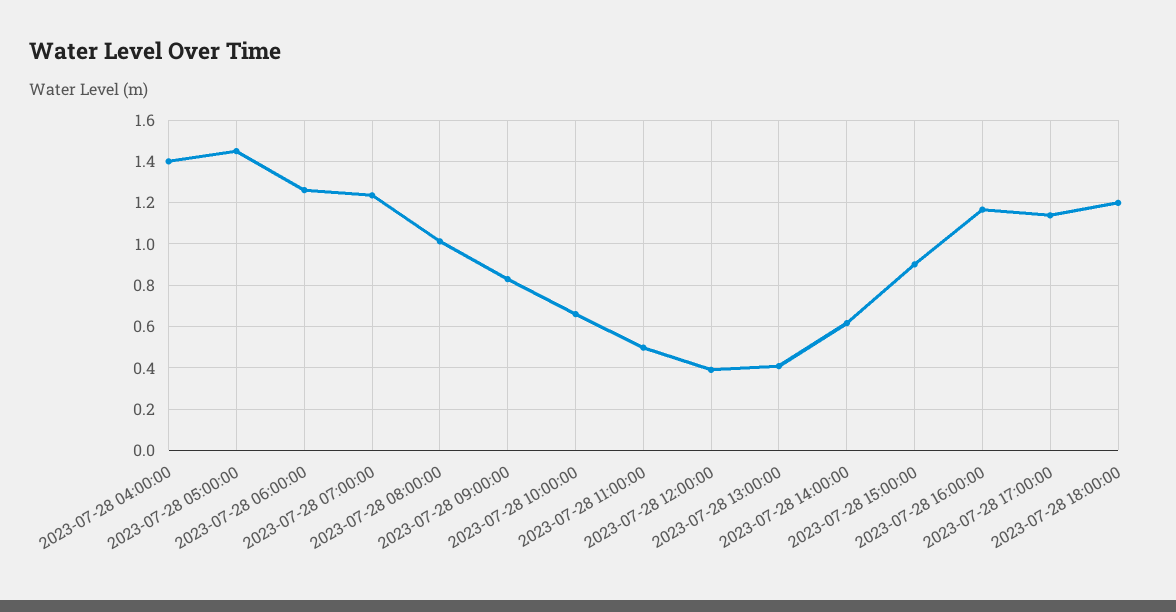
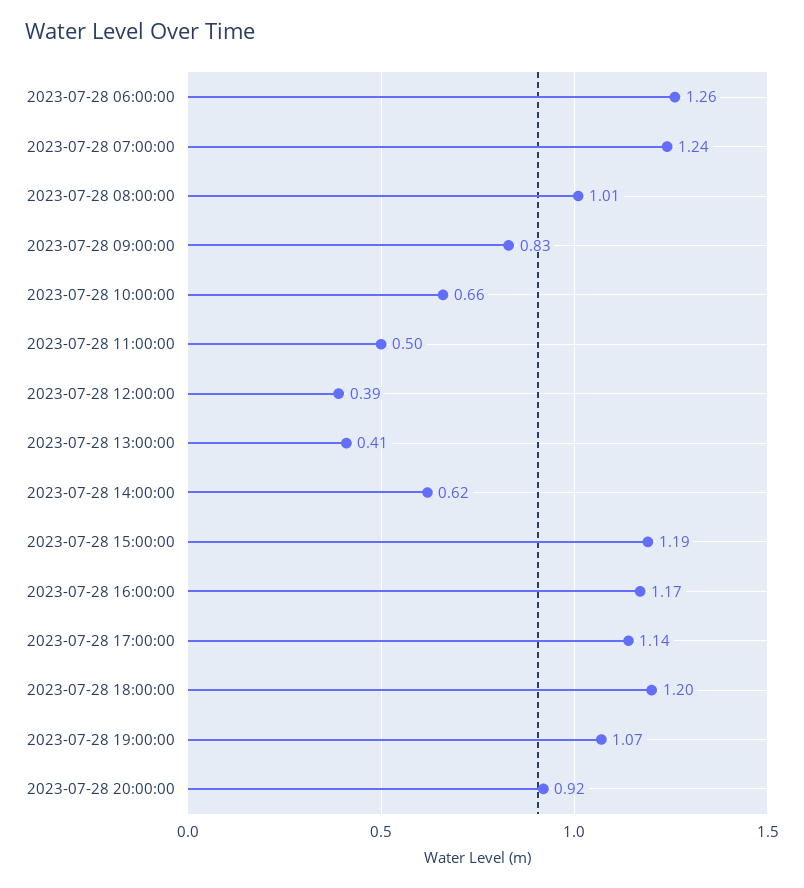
2023-07-28 04:00:00: 1.4 -> none
2023-07-28 05:00:00: 1.45 -> none
2023-07-28 15:00:00: 0.9 -> 1.19
2023-07-28 19:00:00: none -> 1.07
2023-07-28 20:00:00: none -> 0.92

